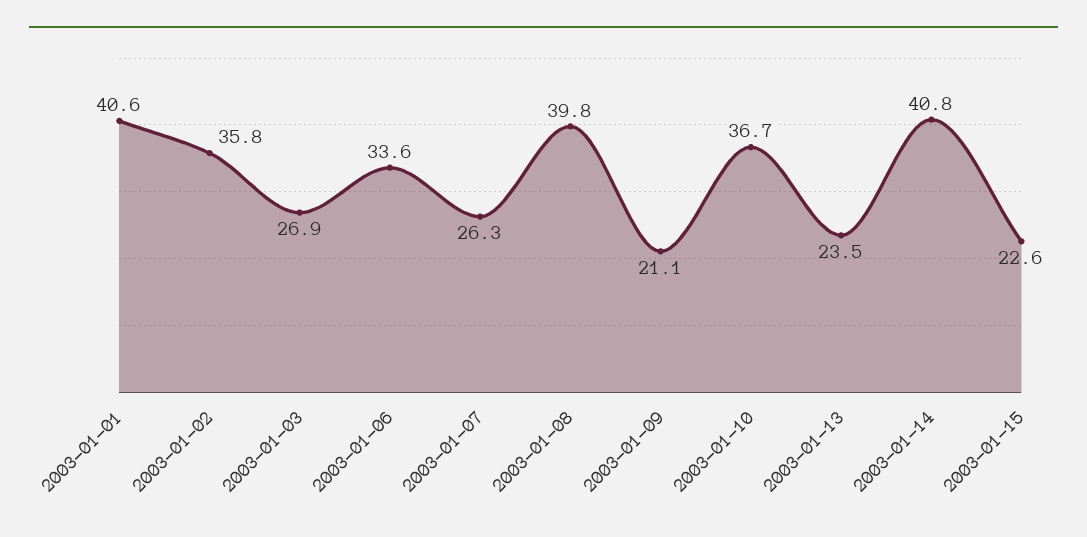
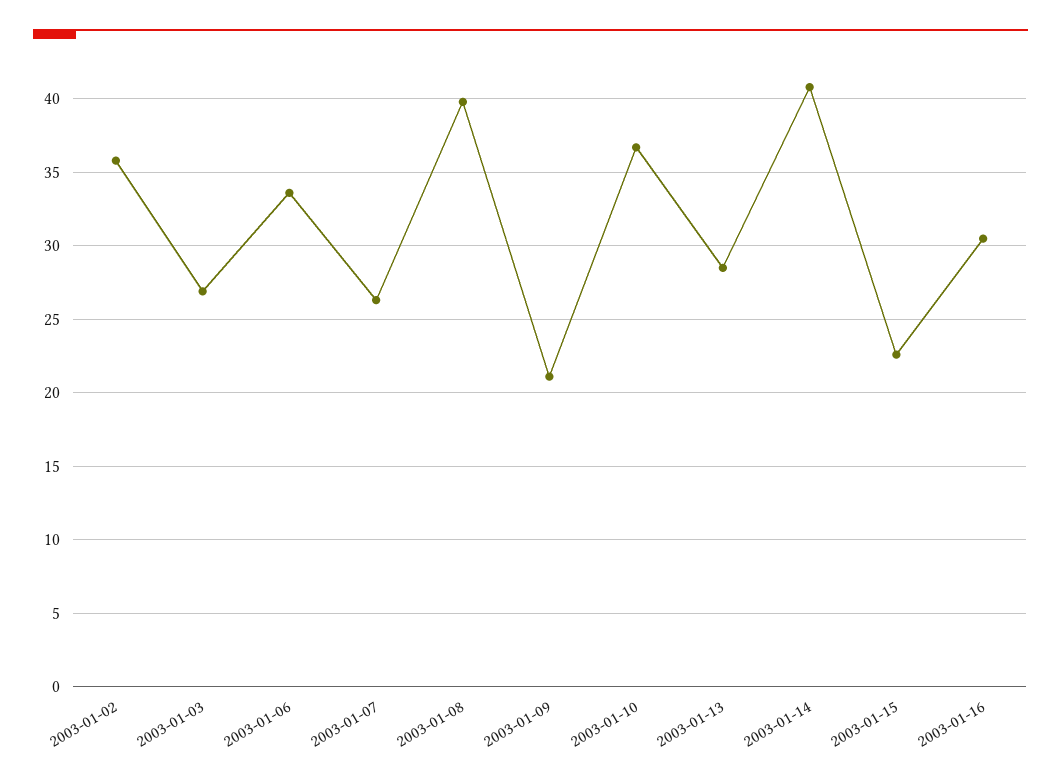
2003-01-01: 40.6 -> none
2003-01-13: 23.5 -> 28.5
2003-01-16: none -> 30.5

